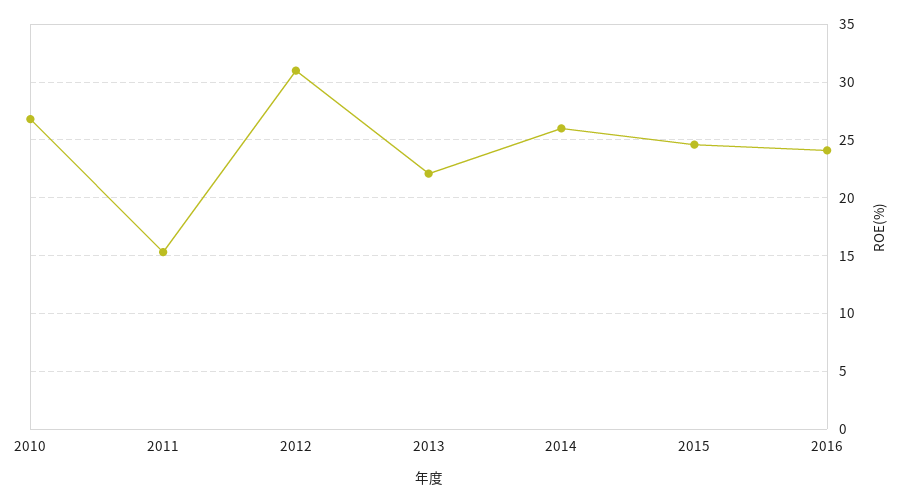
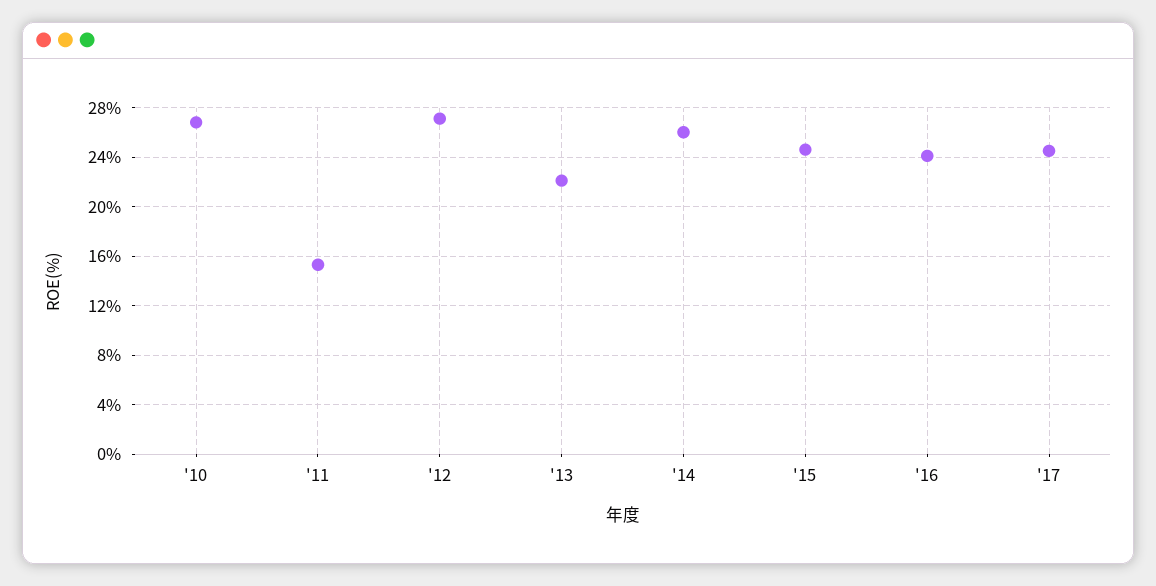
2012: 31 -> 27
'17: none -> 24.5

